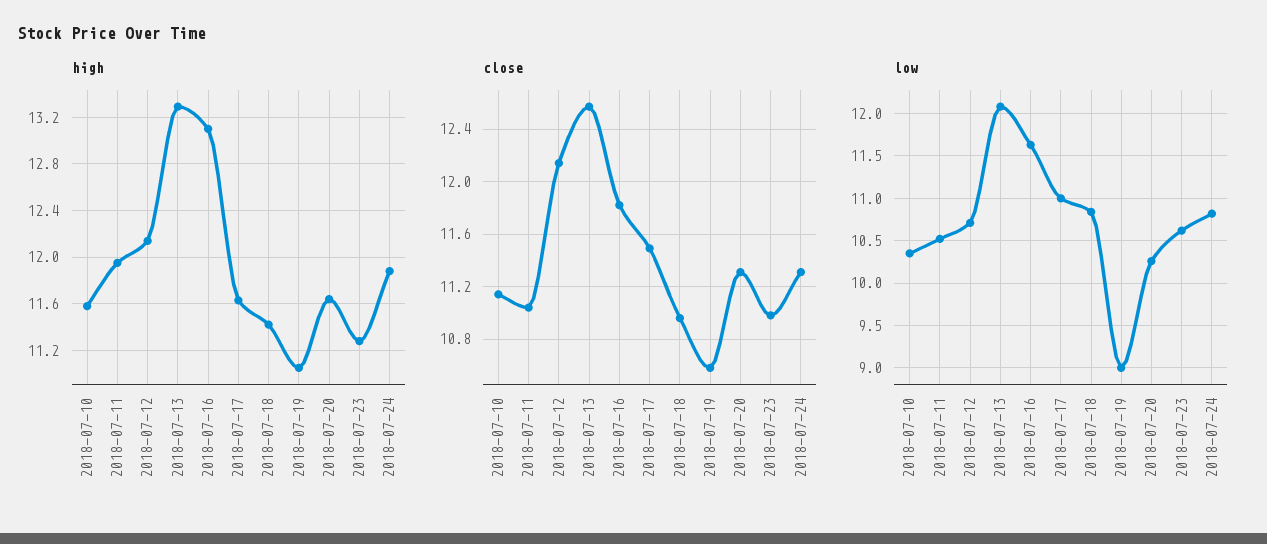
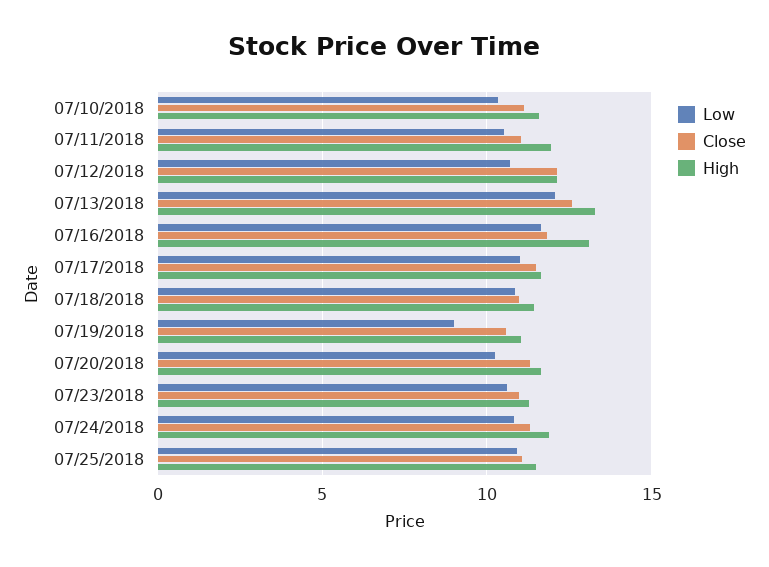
low, 07/25/2018: none -> 11
close, 07/25/2018: none -> 11
high, 07/25/2018: none -> 11.5

